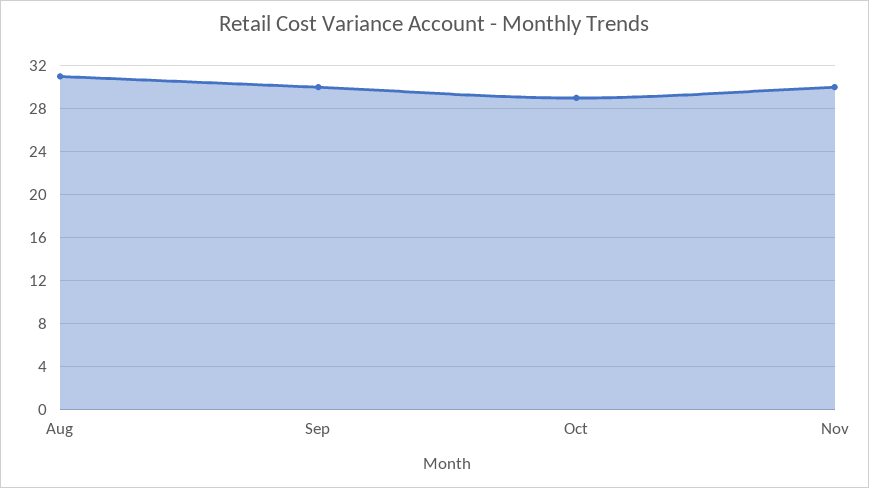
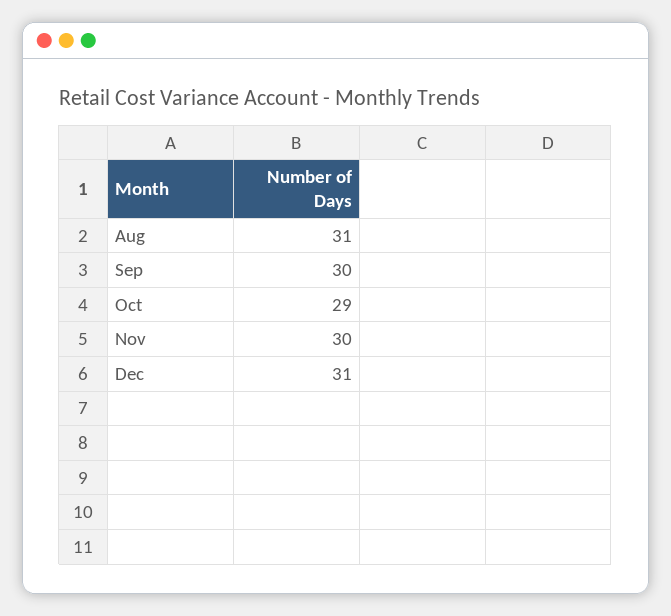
Dec: none -> 31

